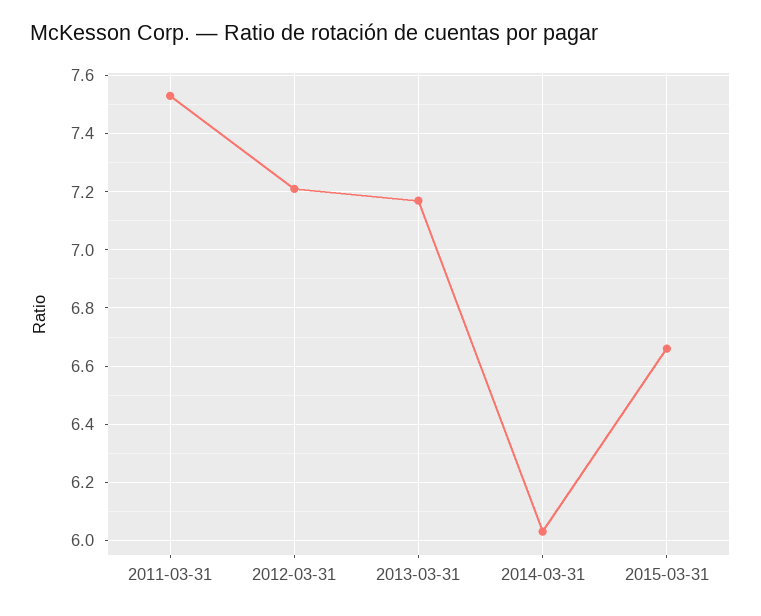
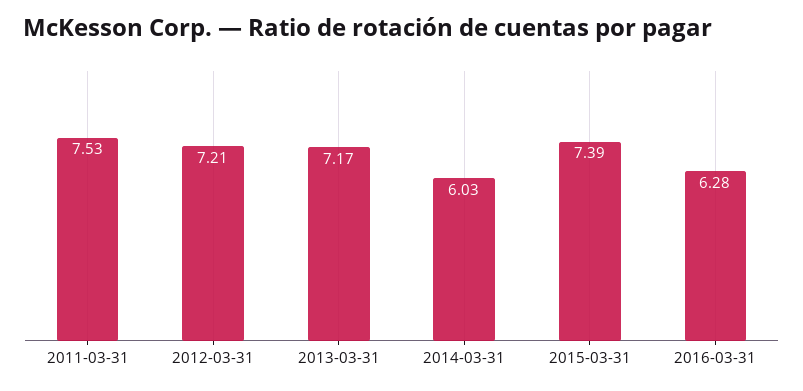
2015-03-31: 6.65 -> 7.39
2016-03-31: none -> 6.28

